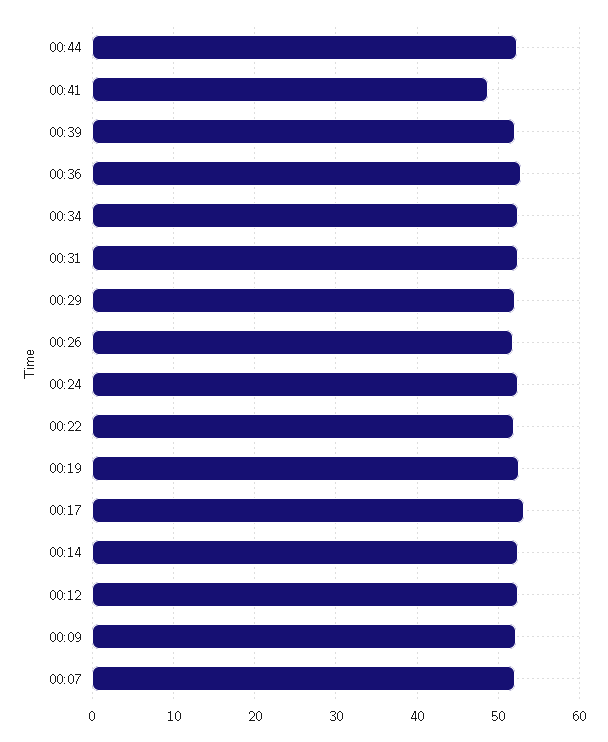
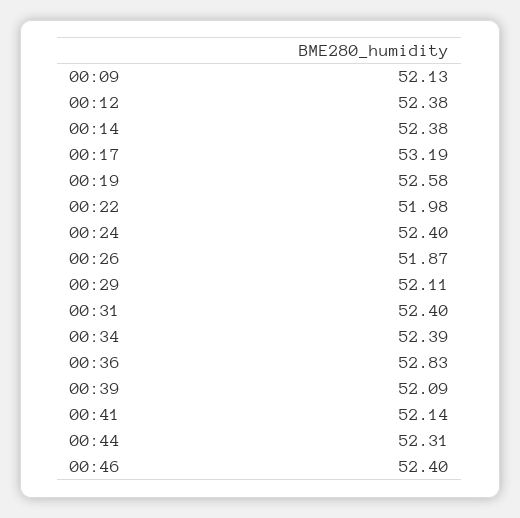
00:41: 49 -> 52.14
00:07: 52 -> none
00:46: none -> 52.4

